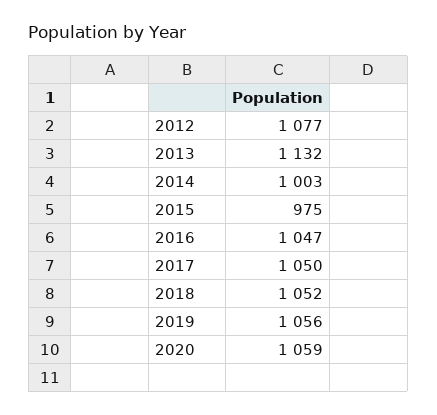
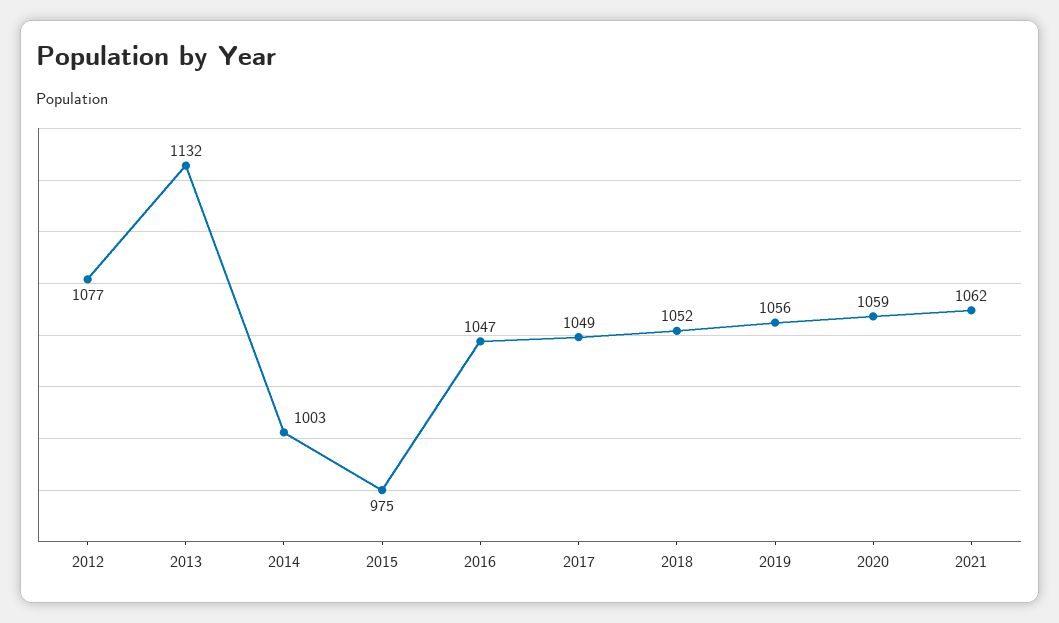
2017: 1050 -> 1049
2021: none -> 1062

